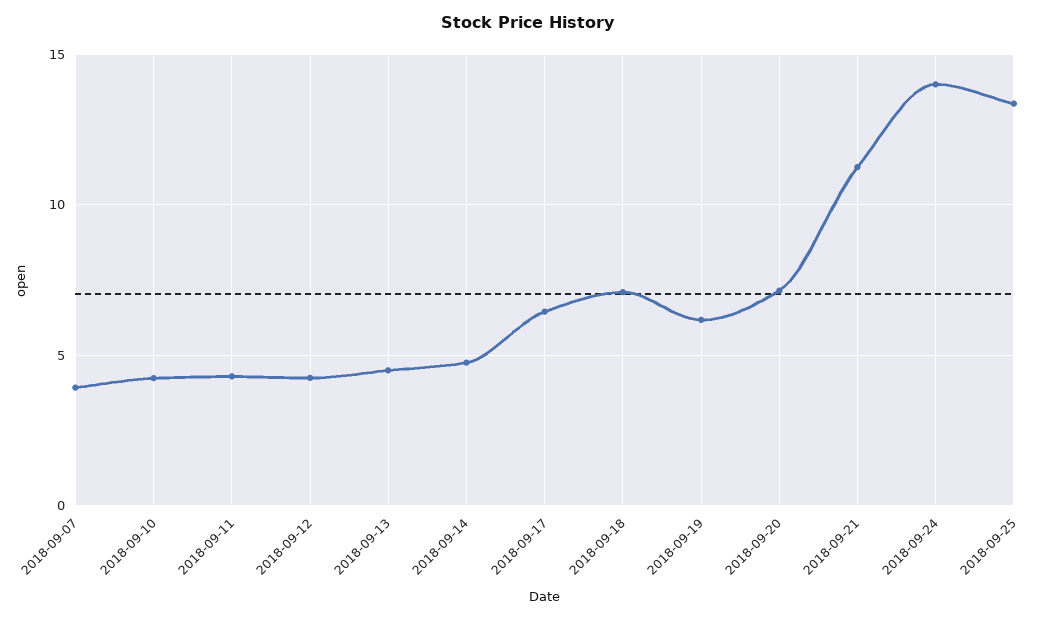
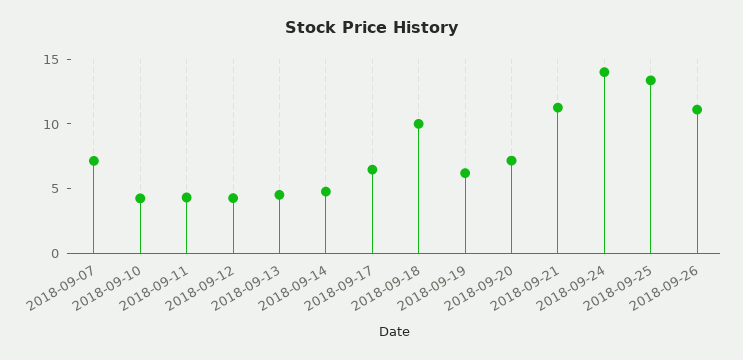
2018-09-07: 4 -> 7
2018-09-18: 7 -> 10
2018-09-26: none -> 11

